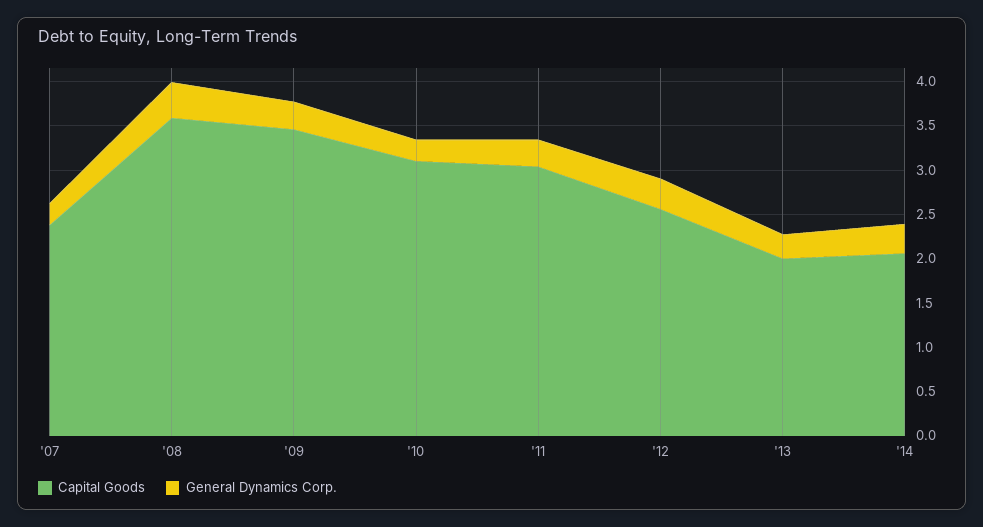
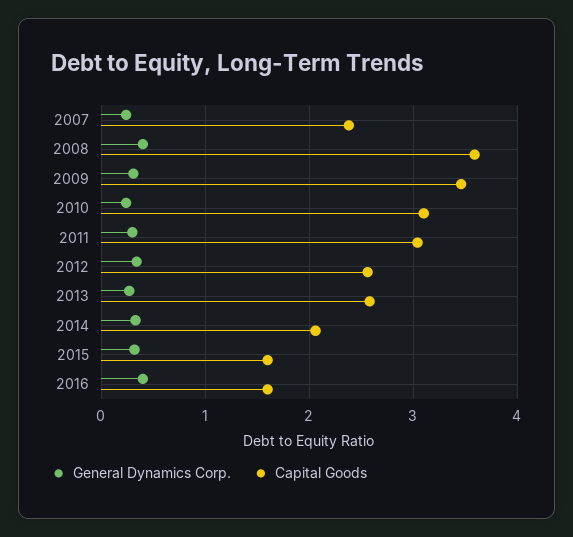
Capital Goods, '13: 2 -> 2.6
General Dynamics Corp., 2015: none -> 0.3
Capital Goods, 2015: none -> 1.6
General Dynamics Corp., 2016: none -> 0.4
Capital Goods, 2016: none -> 1.6

